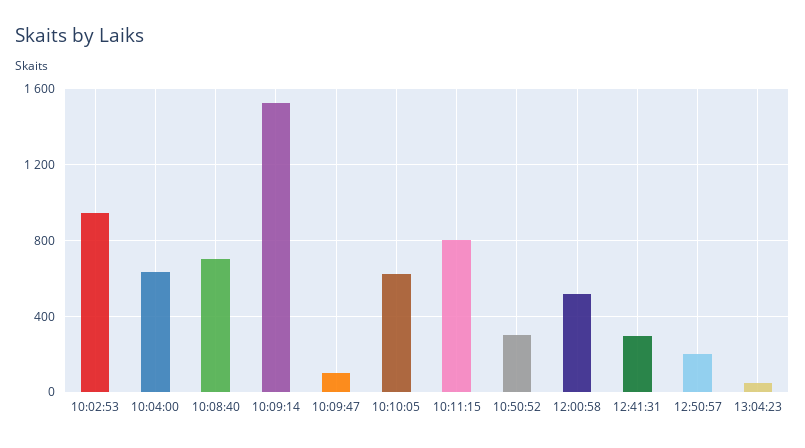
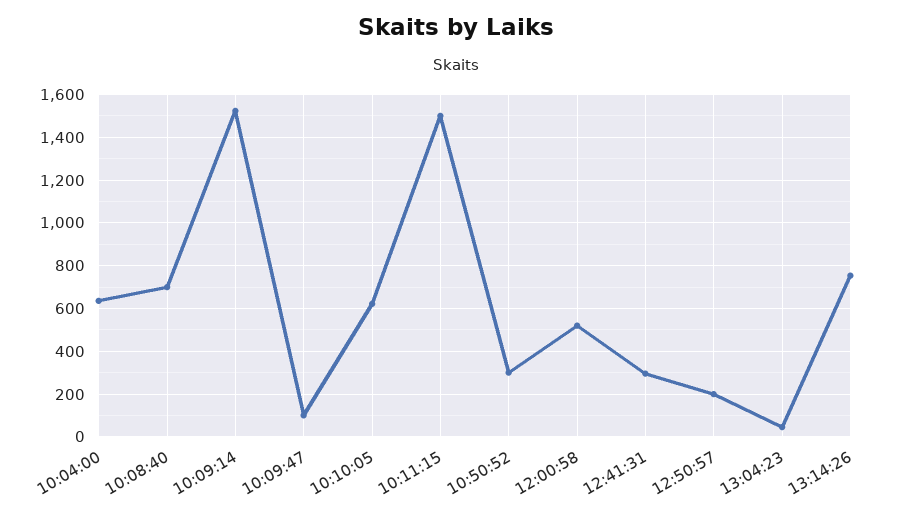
10:02:53: 950 -> none
10:11:15: 800 -> 1500
13:14:26: none -> 750

